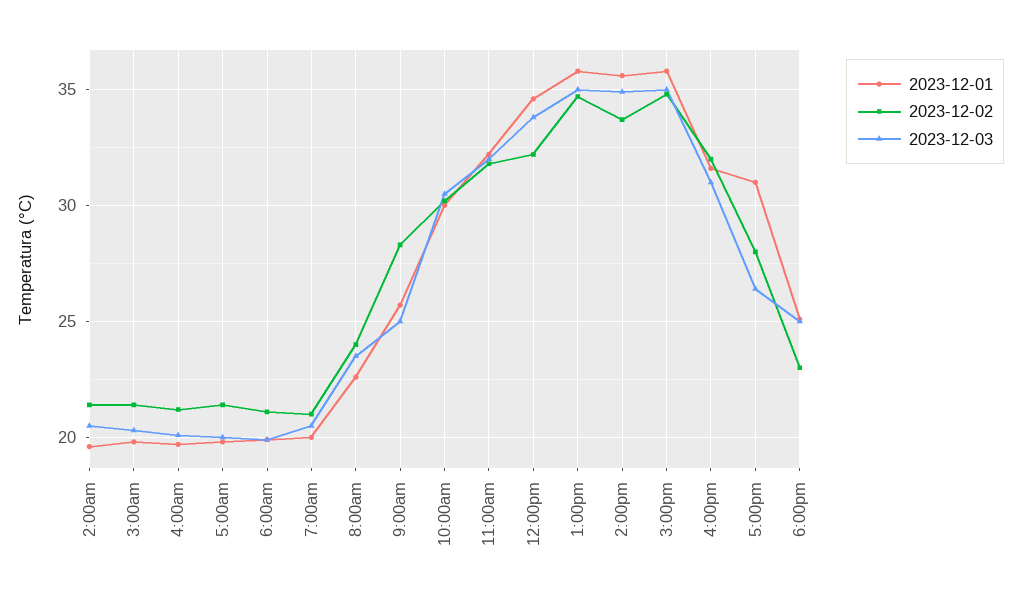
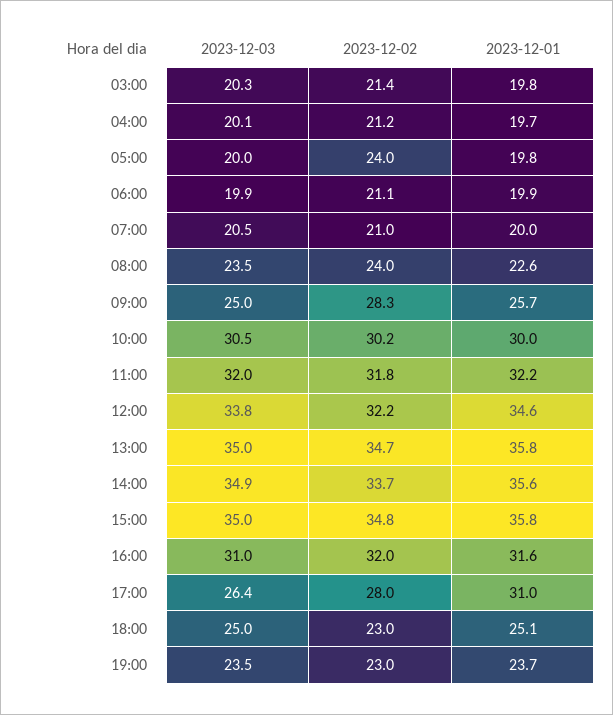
2023-12-01, 2:00am: 19.5 -> none
2023-12-02, 2:00am: 21.5 -> none
2023-12-03, 2:00am: 20.5 -> none
2023-12-02, 5:00am: 21.5 -> 24
2023-12-03, 19:00: none -> 23.5
2023-12-02, 19:00: none -> 23
2023-12-01, 19:00: none -> 23.7

